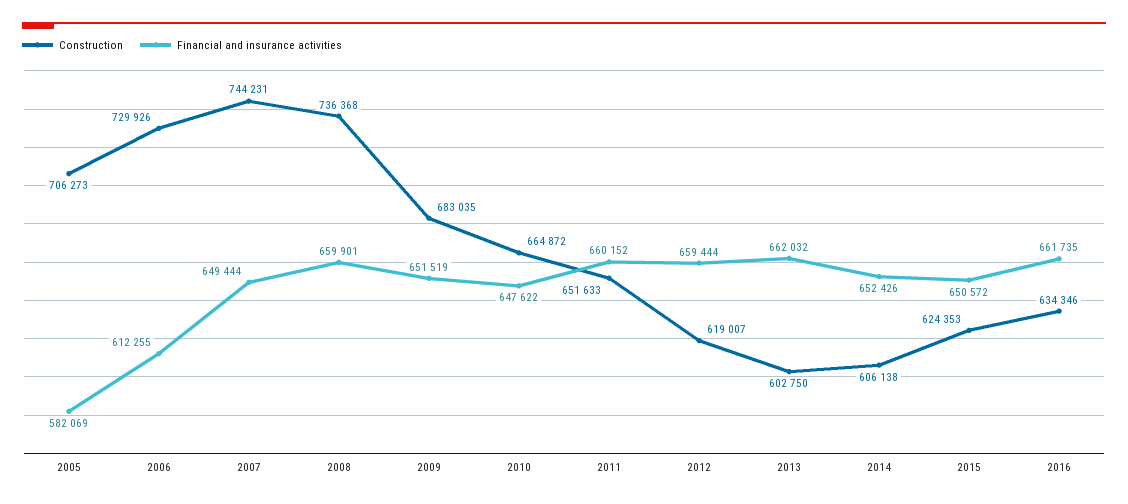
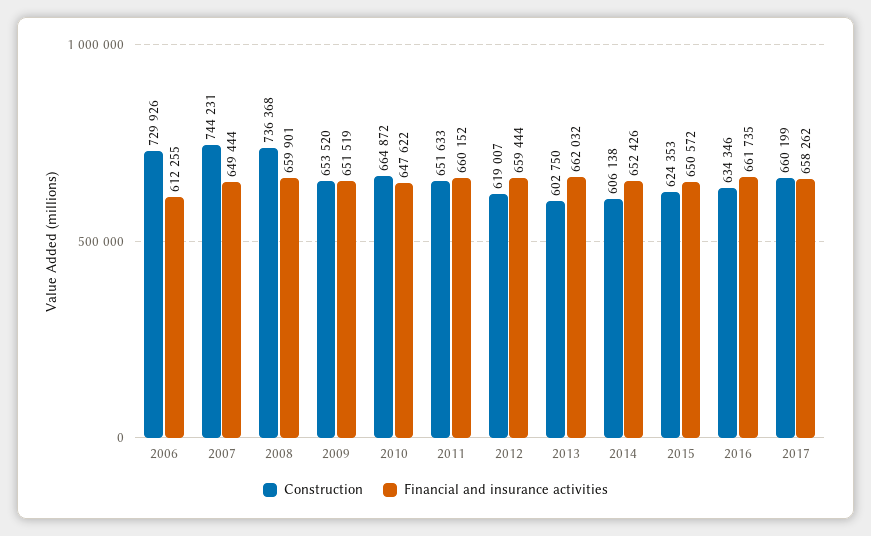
Construction, 2005: 706273 -> none
Financial and insurance activities, 2005: 582069 -> none
Construction, 2009: 683035 -> 653520
Construction, 2017: none -> 660199
Financial and insurance activities, 2017: none -> 658262

